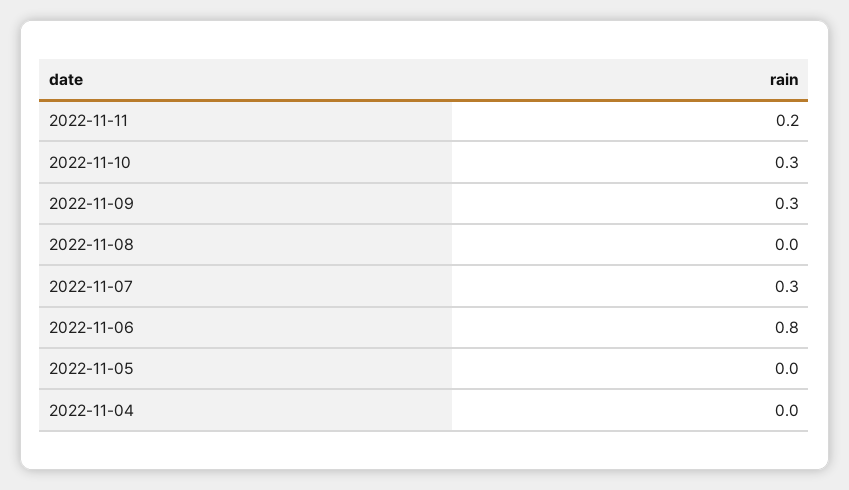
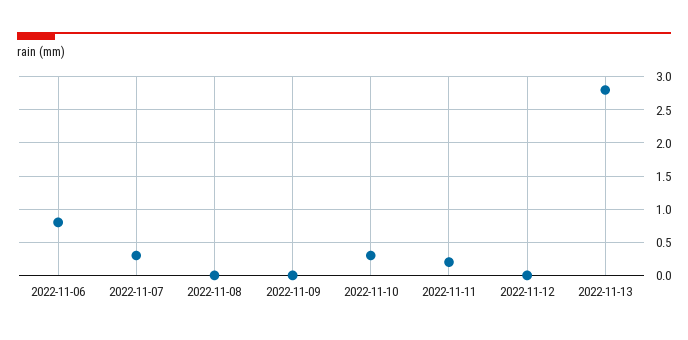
2022-11-09: 0.3 -> 0
2022-11-05: 0 -> none
2022-11-04: 0 -> none
2022-11-12: none -> 0
2022-11-13: none -> 2.8

